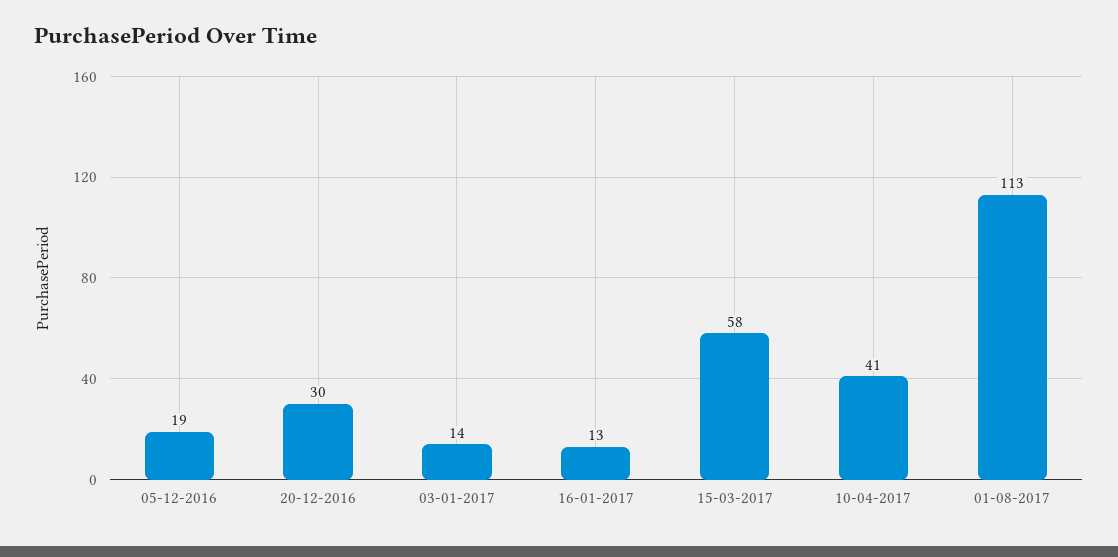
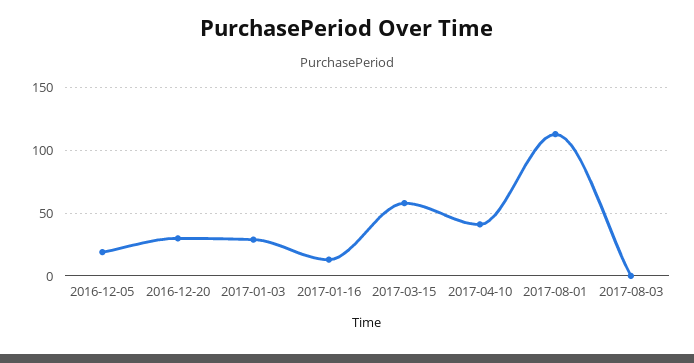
03-01-2017: 14 -> 30
2017-08-03: none -> 0

